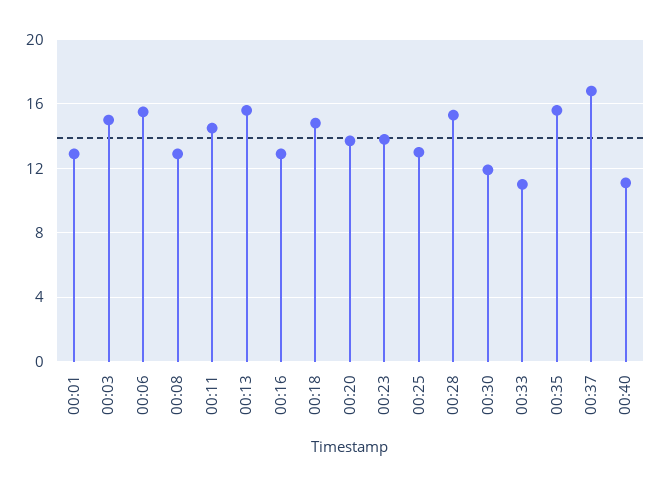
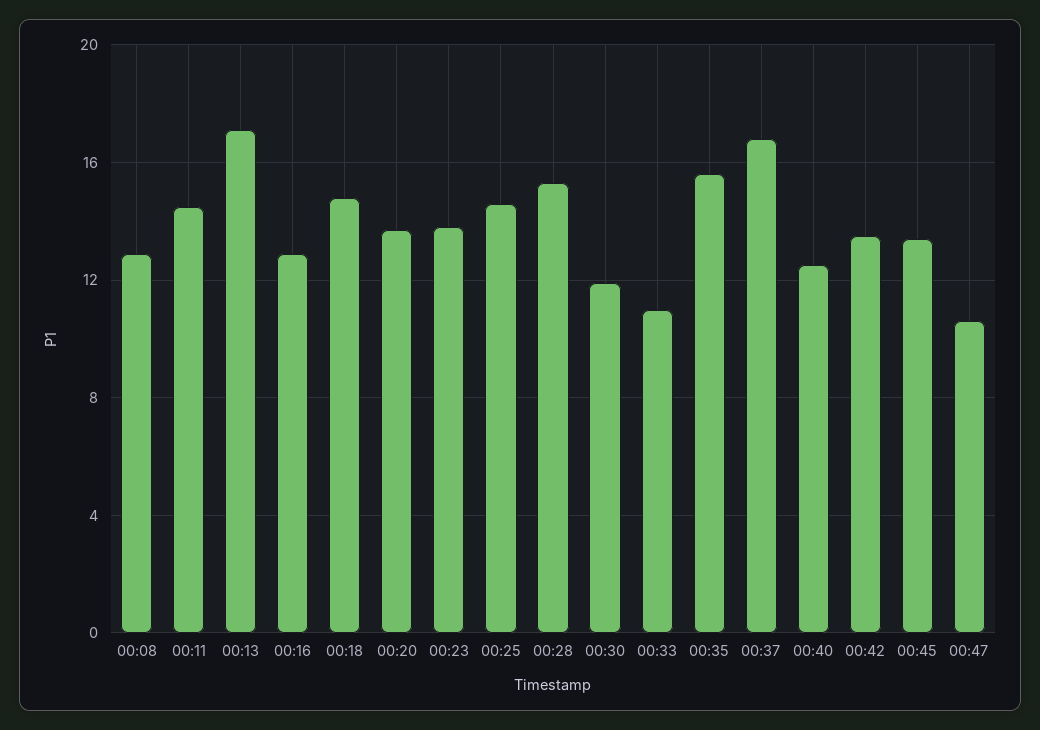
00:01: 13 -> none
00:03: 15 -> none
00:06: 15.5 -> none
00:13: 15.5 -> 17
00:25: 13 -> 14.5
00:40: 11 -> 12.5
00:42: none -> 13.5
00:45: none -> 13.5
00:47: none -> 10.5

